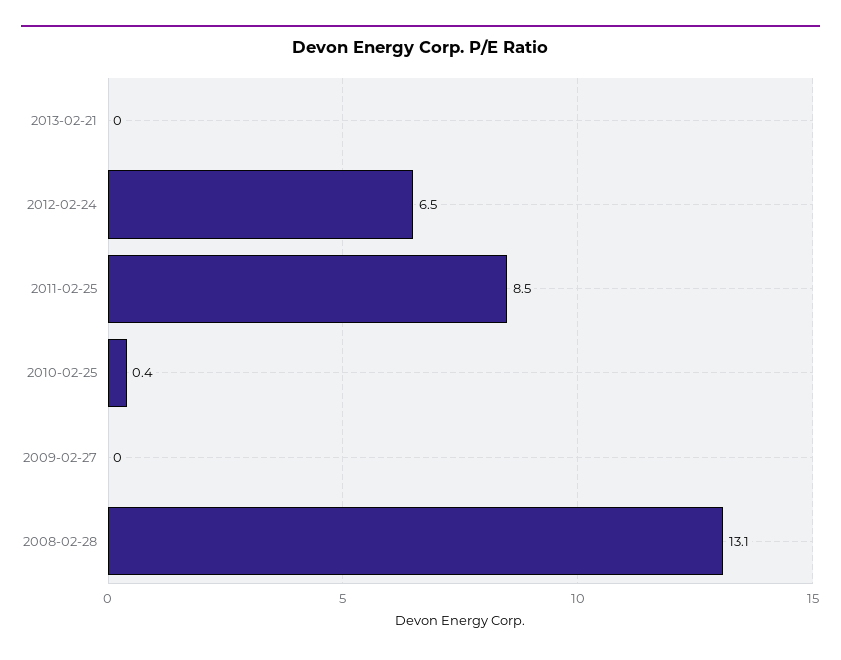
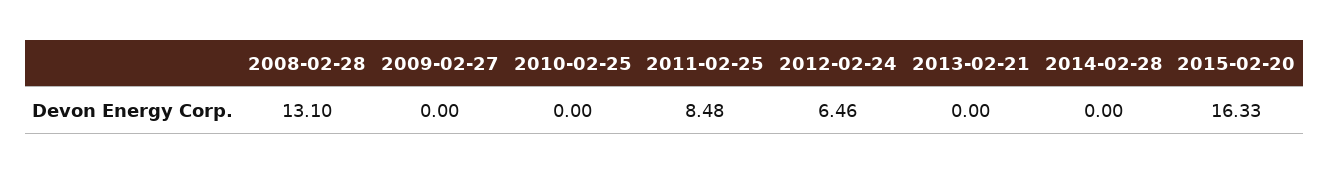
2010-02-25: 0.4 -> 0
2014-02-28: none -> 0
2015-02-20: none -> 16.33

